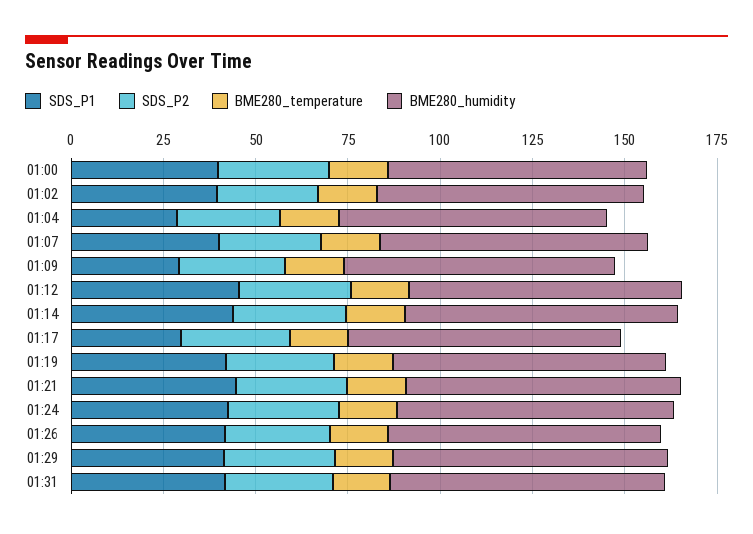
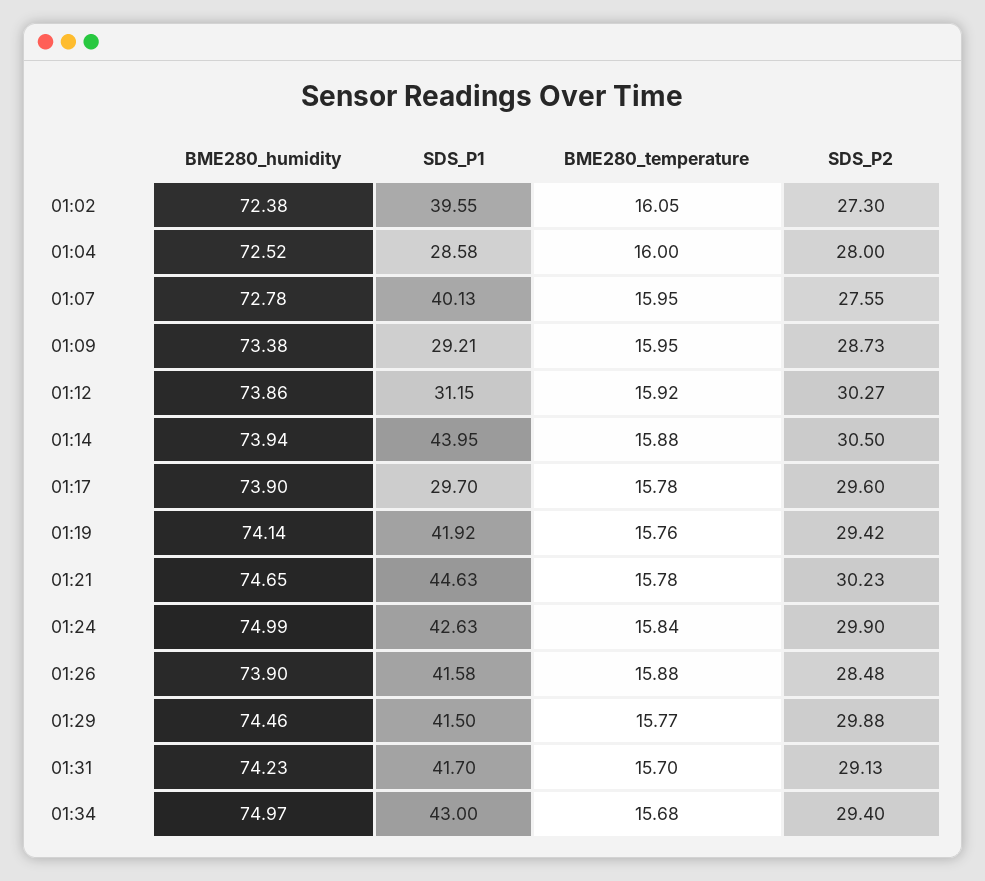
SDS_P1, 01:00: 40 -> none
SDS_P2, 01:00: 30 -> none
BME280_temperature, 01:00: 15 -> none
BME280_humidity, 01:00: 70 -> none
SDS_P1, 01:12: 45 -> 31.15
BME280_humidity, 01:34: none -> 74.97
SDS_P1, 01:34: none -> 43
BME280_temperature, 01:34: none -> 15.68
SDS_P2, 01:34: none -> 29.4

